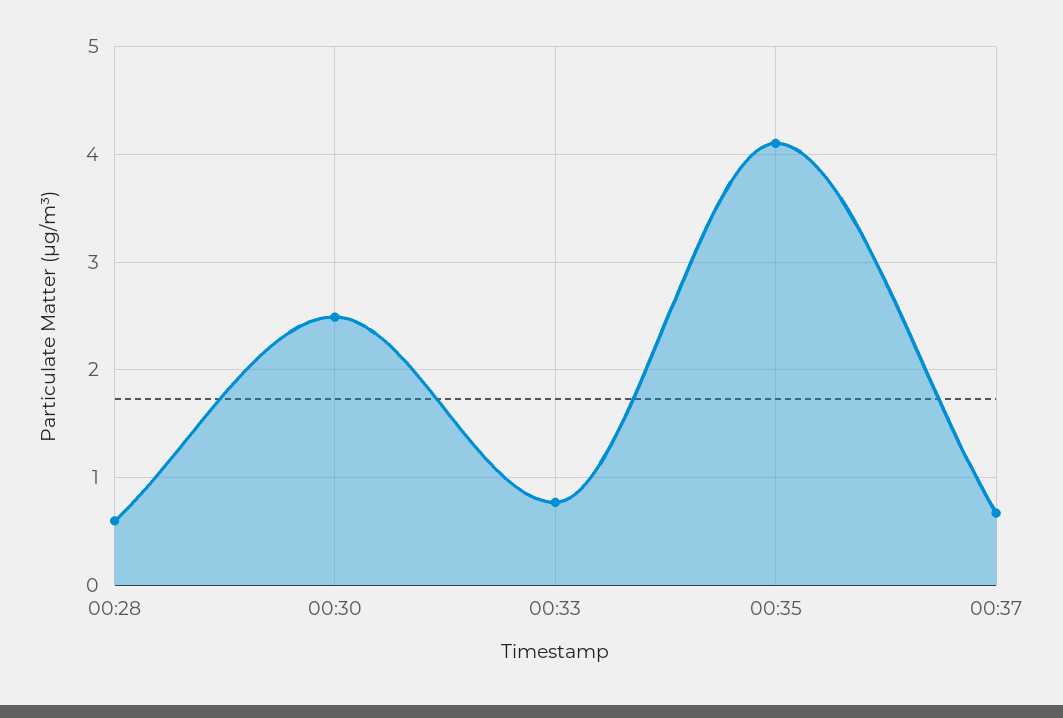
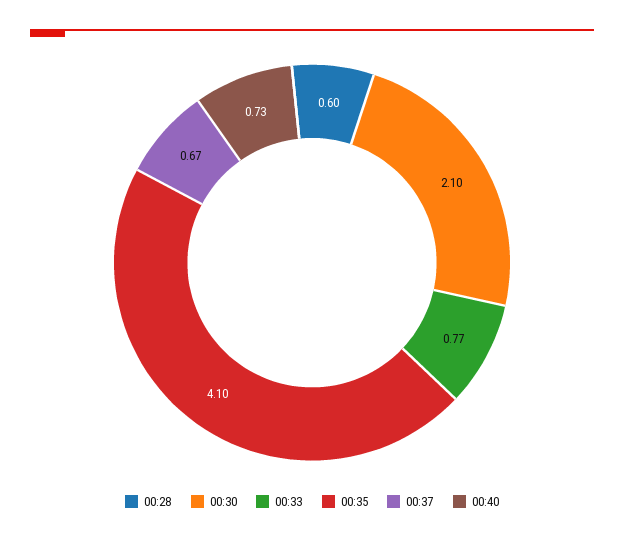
00:30: 2.5 -> 2.1
00:40: none -> 0.73

